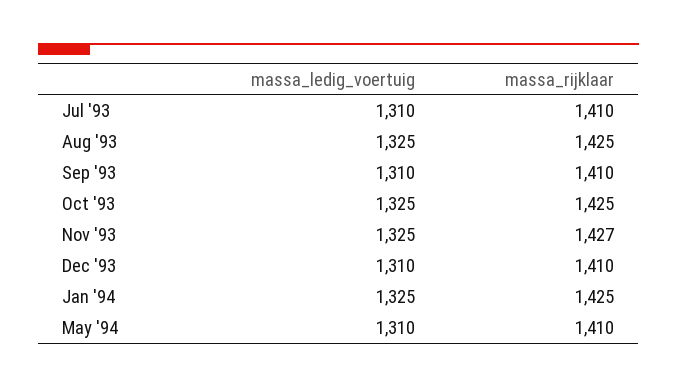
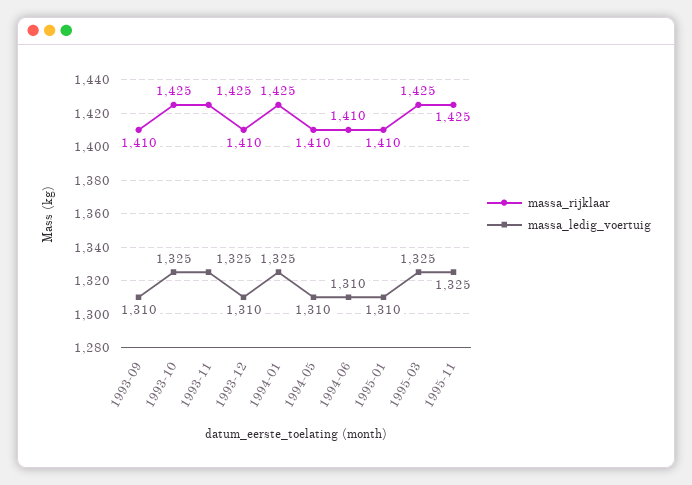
massa_ledig_voertuig, Jul '93: 1310 -> none
massa_rijklaar, Jul '93: 1410 -> none
massa_ledig_voertuig, Aug '93: 1325 -> none
massa_rijklaar, Aug '93: 1425 -> none
massa_rijklaar, Nov '93: 1427 -> 1425
massa_rijklaar, 1994-06: none -> 1410
massa_ledig_voertuig, 1994-06: none -> 1310
massa_rijklaar, 1995-01: none -> 1410
massa_ledig_voertuig, 1995-01: none -> 1310
massa_rijklaar, 1995-03: none -> 1425
massa_ledig_voertuig, 1995-03: none -> 1325
massa_rijklaar, 1995-11: none -> 1425
massa_ledig_voertuig, 1995-11: none -> 1325

